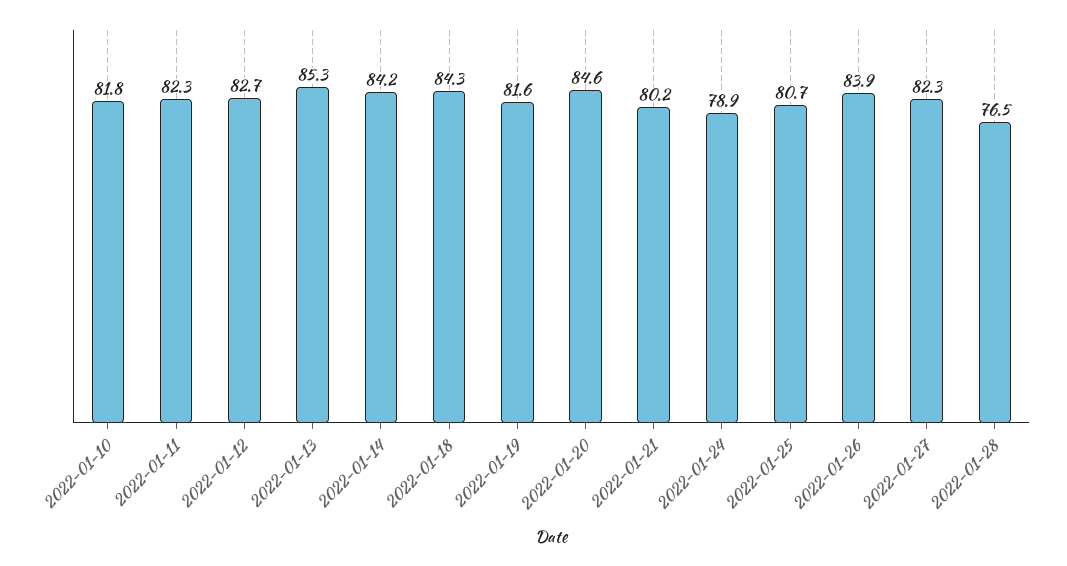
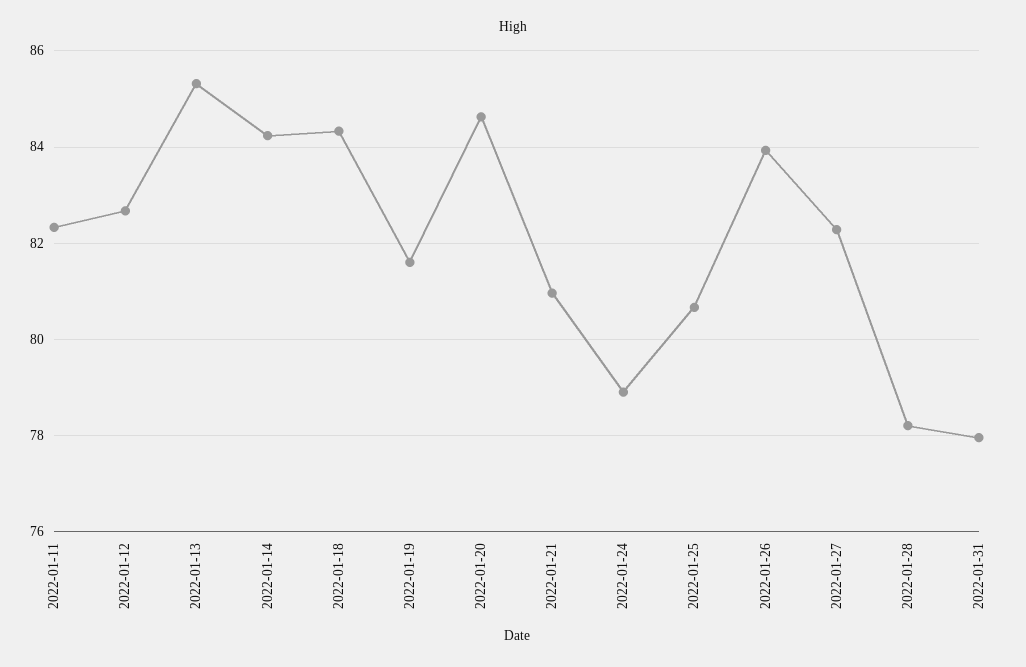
2022-01-10: 81.8 -> none
2022-01-21: 80.2 -> 81
2022-01-28: 76.5 -> 78.2
2022-01-31: none -> 78

